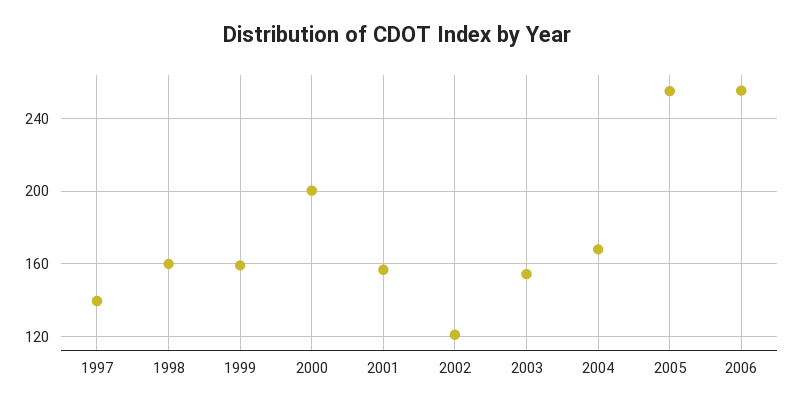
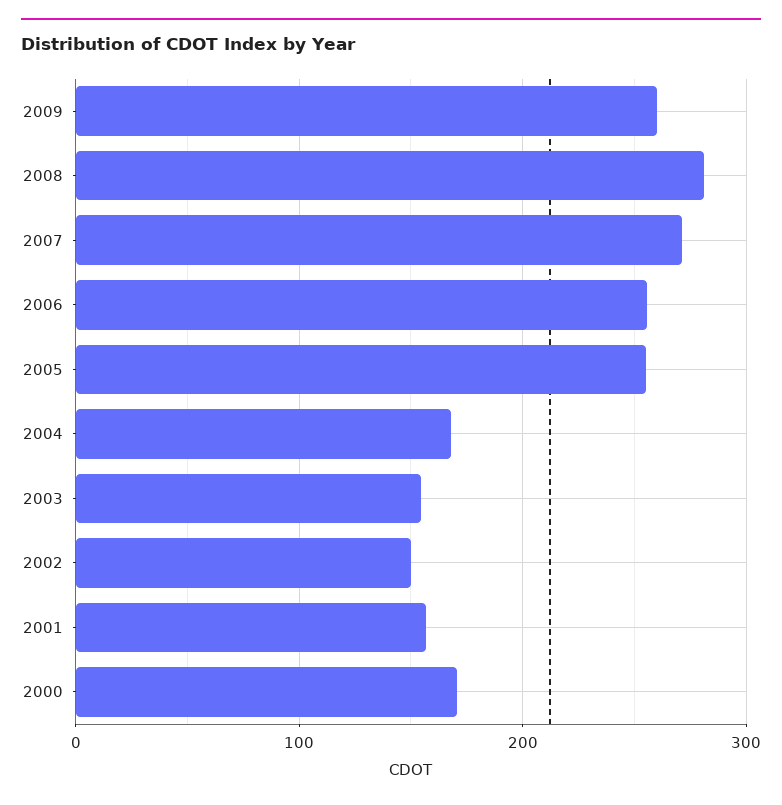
1997: 140 -> none
1998: 160 -> none
1999: 160 -> none
2000: 200 -> 170
2002: 120 -> 150
2009: none -> 260
2008: none -> 280
2007: none -> 270

